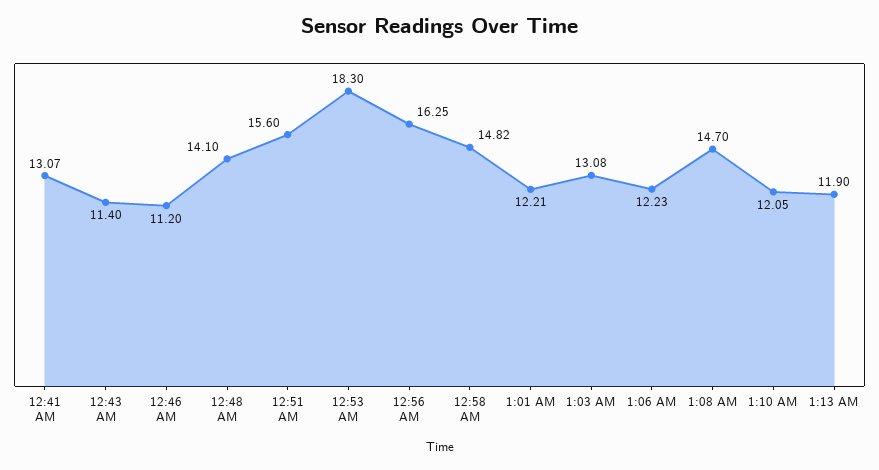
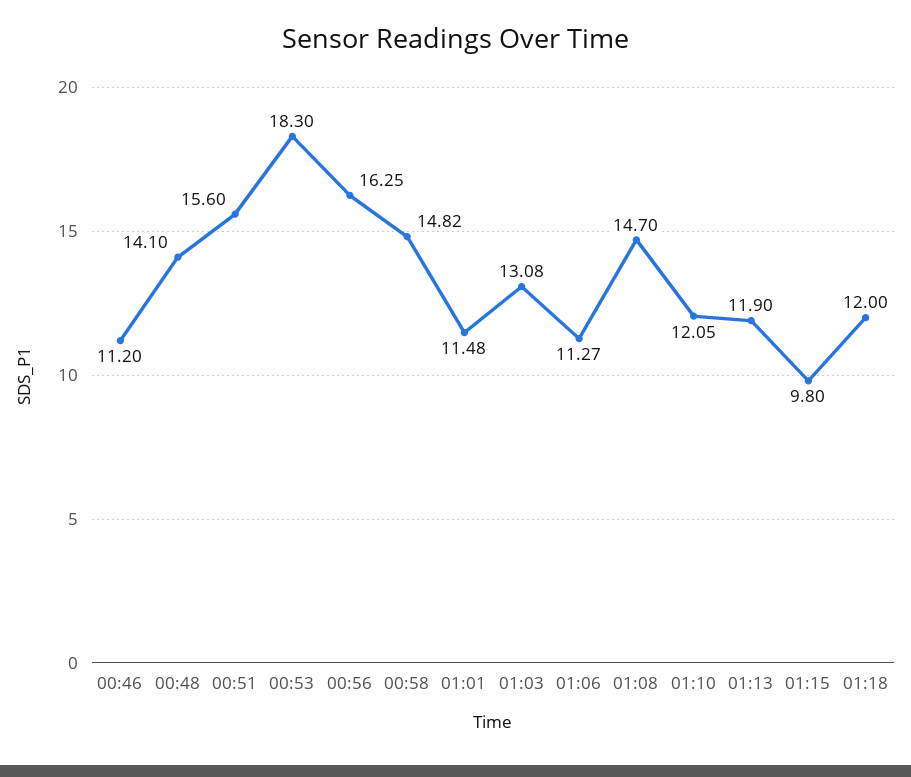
12:41 AM: 13.07 -> none
12:43 AM: 11.4 -> none
1:01 AM: 12.21 -> 11.48
1:06 AM: 12.23 -> 11.27
01:15: none -> 9.8
01:18: none -> 12

